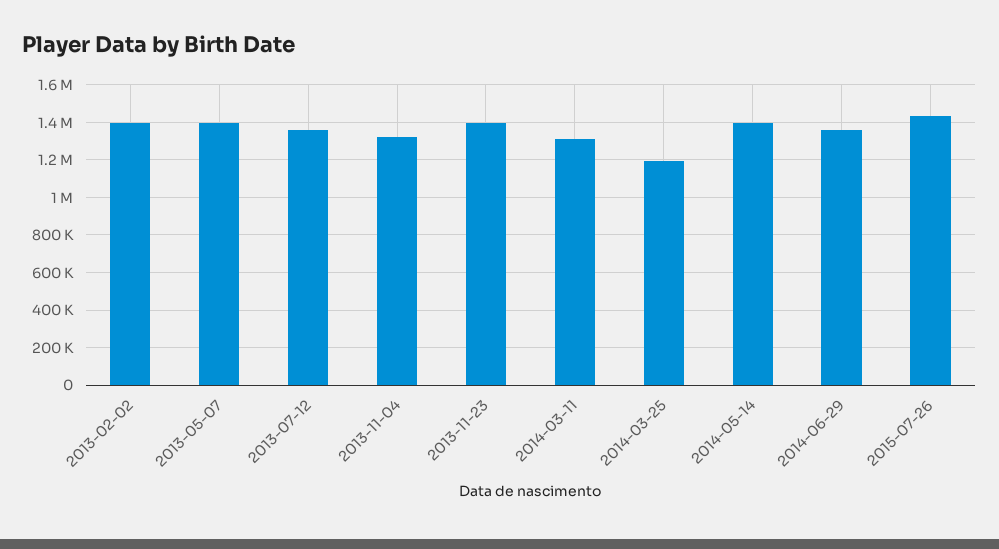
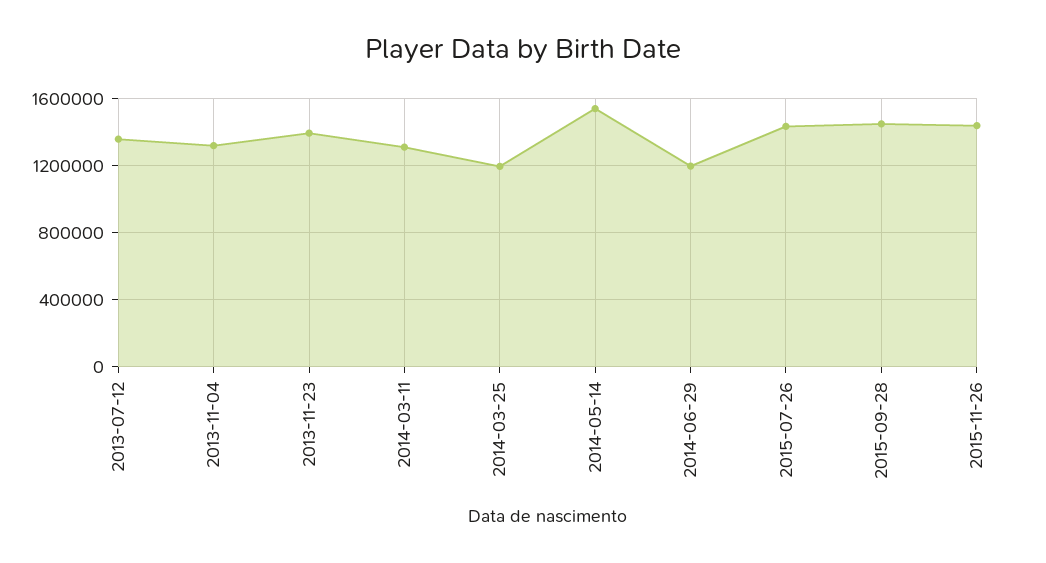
2013-02-02: 1400000 -> none
2013-05-07: 1400000 -> none
2014-05-14: 1400000 -> 1550000
2014-06-29: 1350000 -> 1200000
2015-09-28: none -> 1450000
2015-11-26: none -> 1450000

